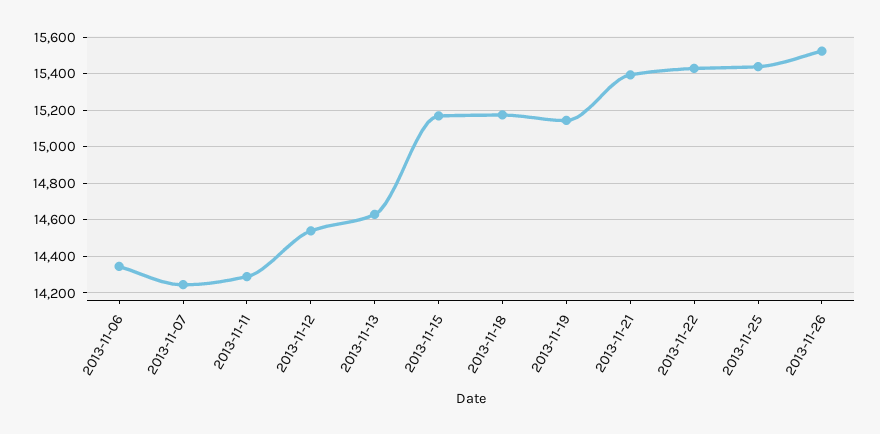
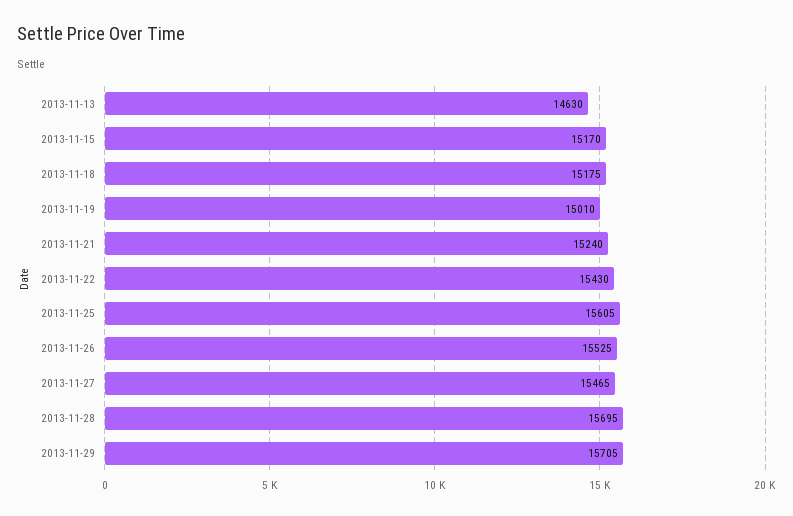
2013-11-06: 14350 -> none
2013-11-07: 14250 -> none
2013-11-11: 14300 -> none
2013-11-12: 14550 -> none
2013-11-19: 15150 -> 15010
2013-11-21: 15400 -> 15240
2013-11-25: 15450 -> 15605
2013-11-27: none -> 15465
2013-11-28: none -> 15695
2013-11-29: none -> 15705

